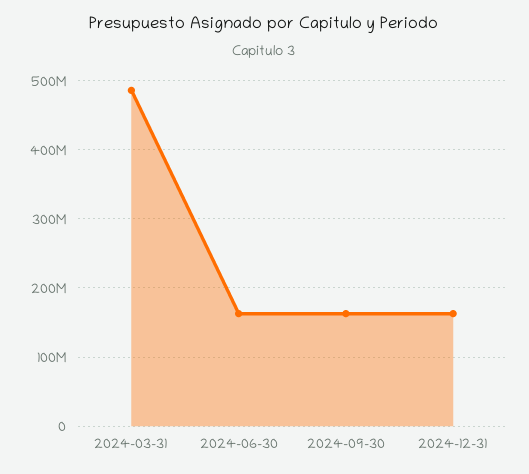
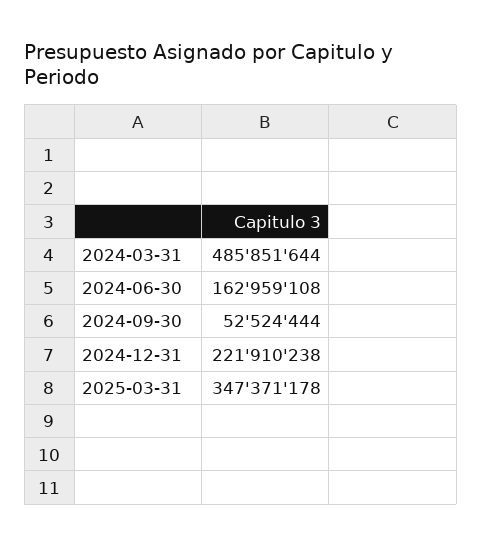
2024-09-30: 160000000 -> 52524444
2024-12-31: 160000000 -> 221910238
2025-03-31: none -> 347371178

